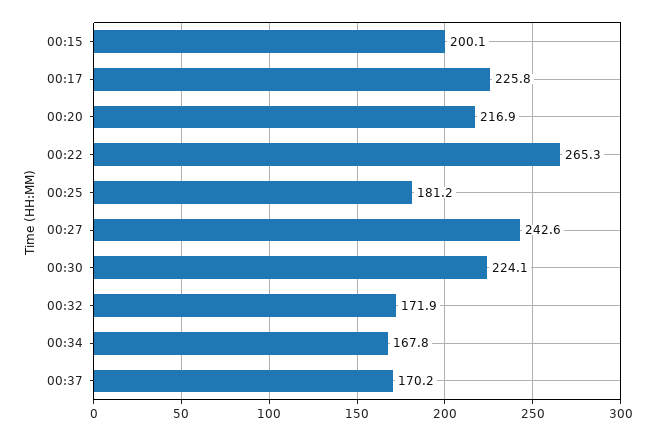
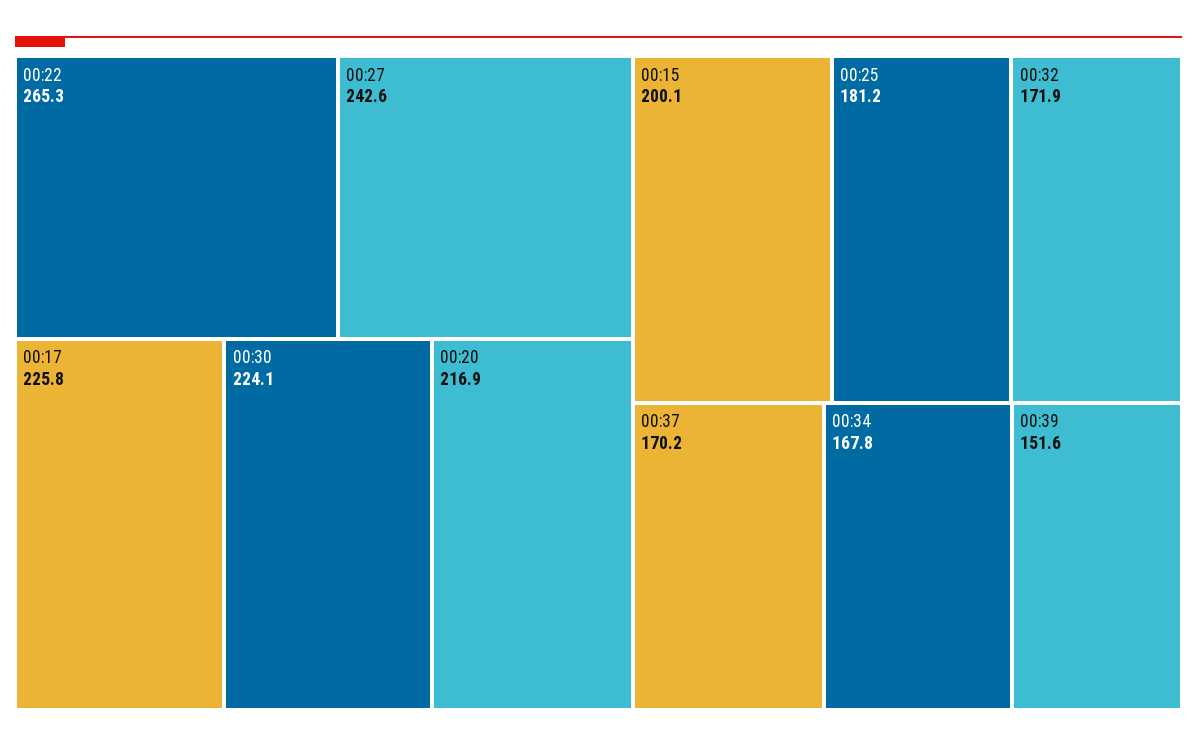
00:39: none -> 151.6

